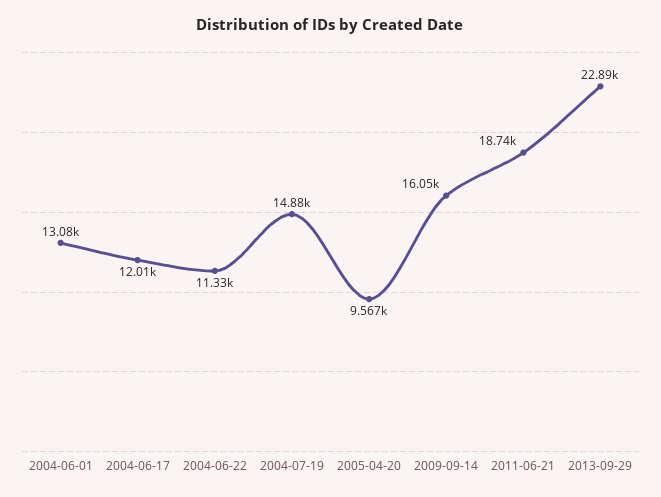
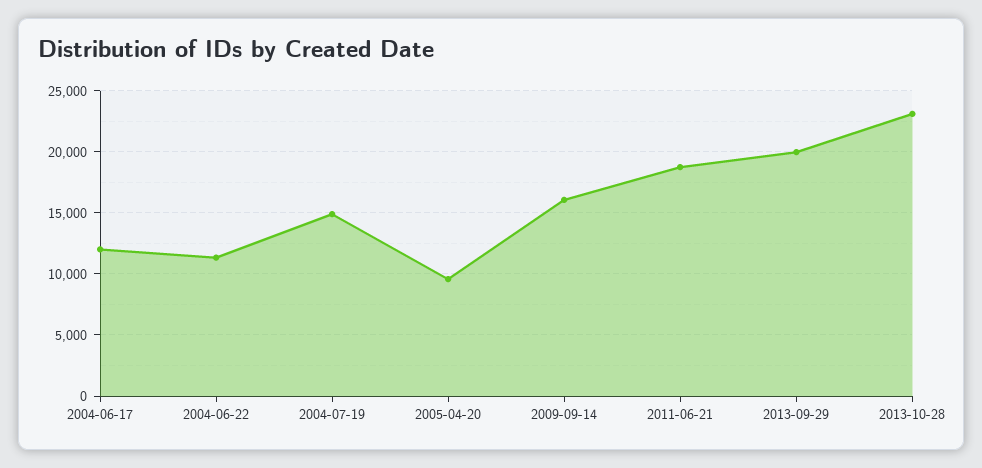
2004-06-01: 13080 -> none
2013-09-29: 22890 -> 20000
2013-10-28: none -> 23000

